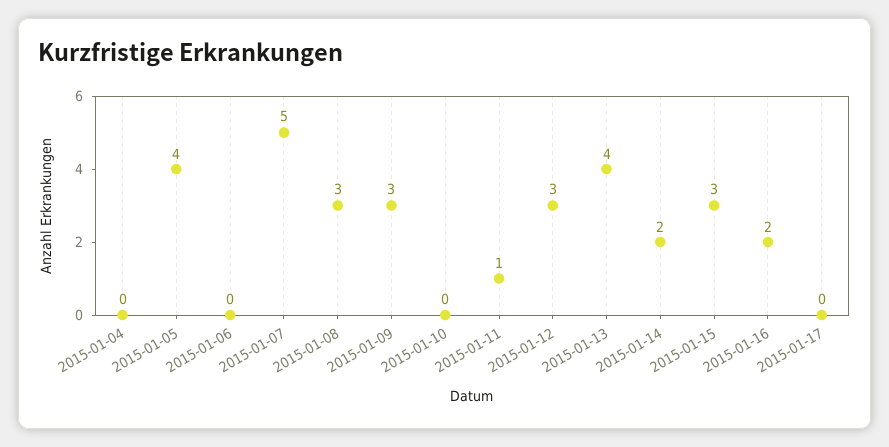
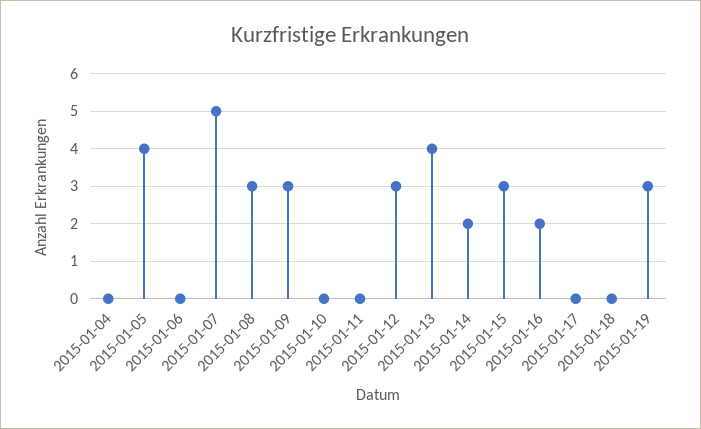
2015-01-11: 1 -> 0
2015-01-18: none -> 0
2015-01-19: none -> 3

